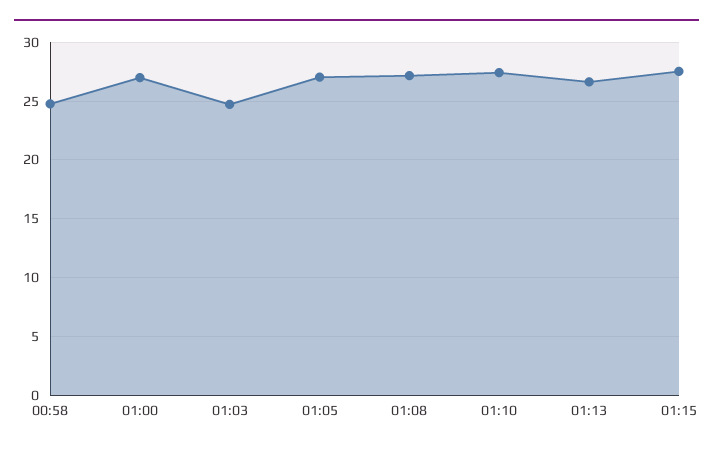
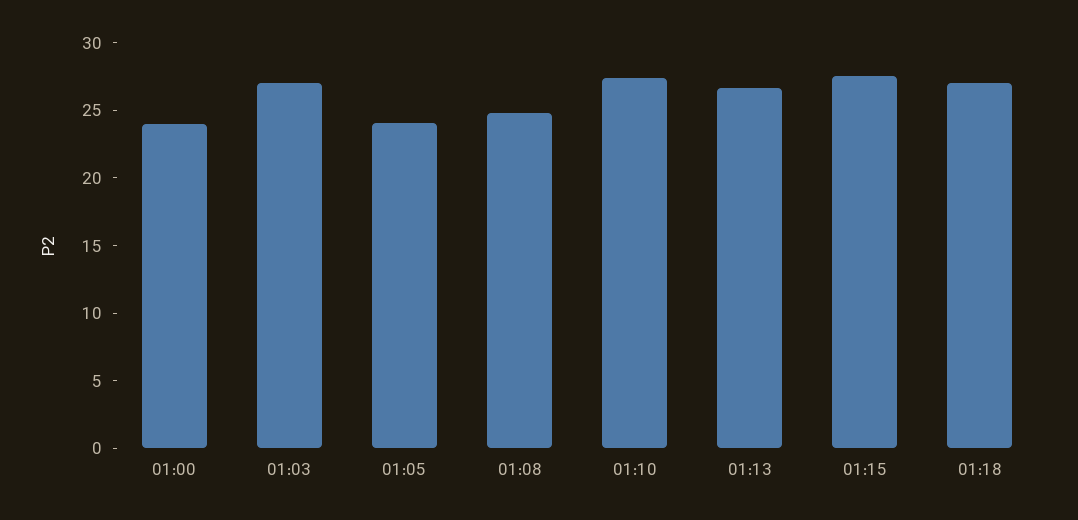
00:58: 25 -> none
01:00: 27 -> 24
01:03: 25 -> 27
01:05: 27 -> 24
01:08: 27 -> 25
01:18: none -> 27

